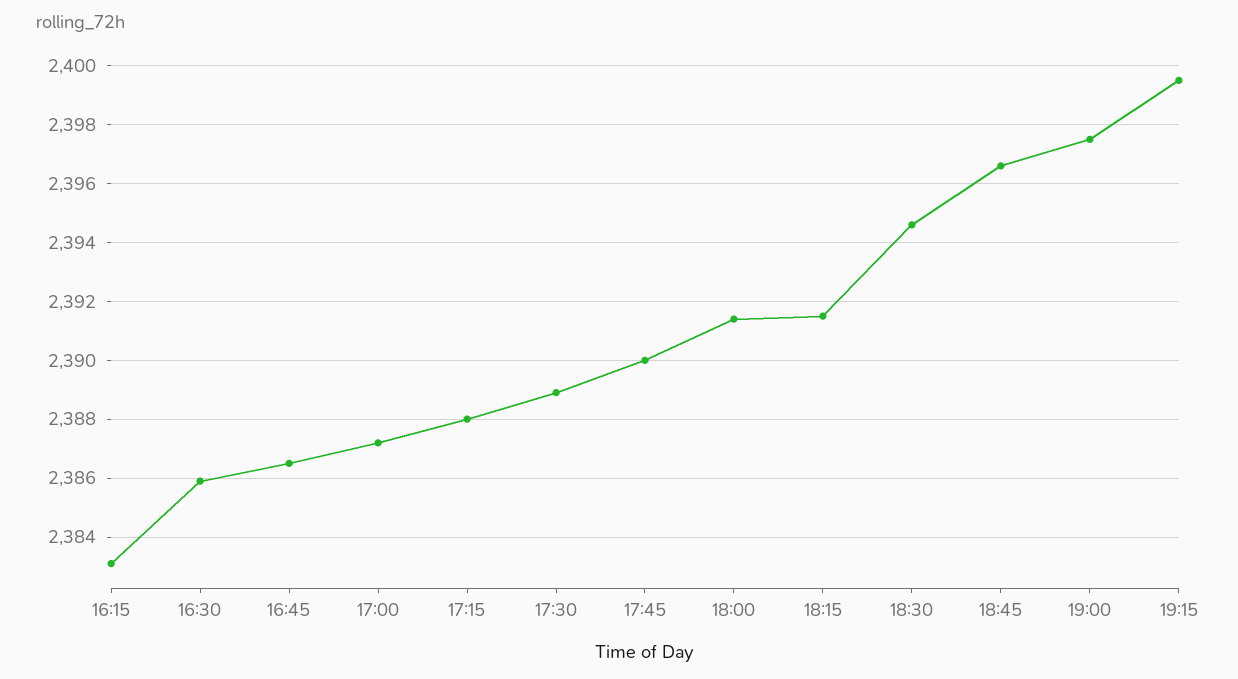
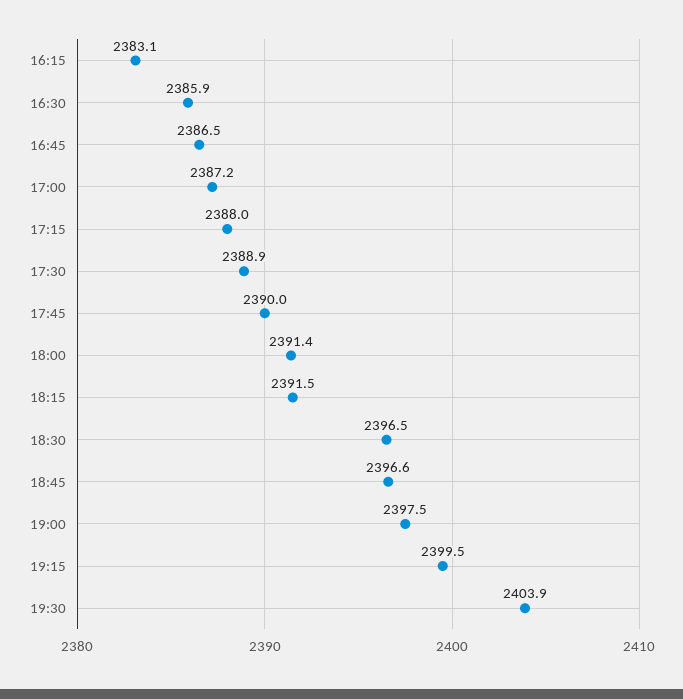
18:30: 2394.5 -> 2396.5
19:30: none -> 2403.9

